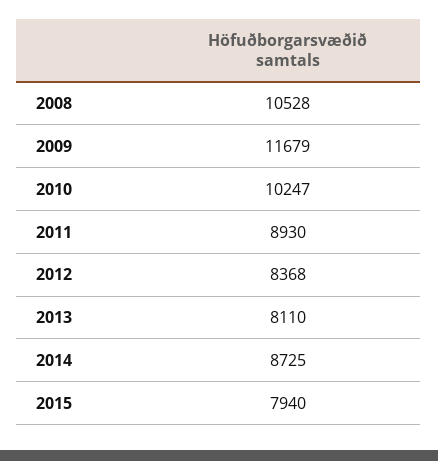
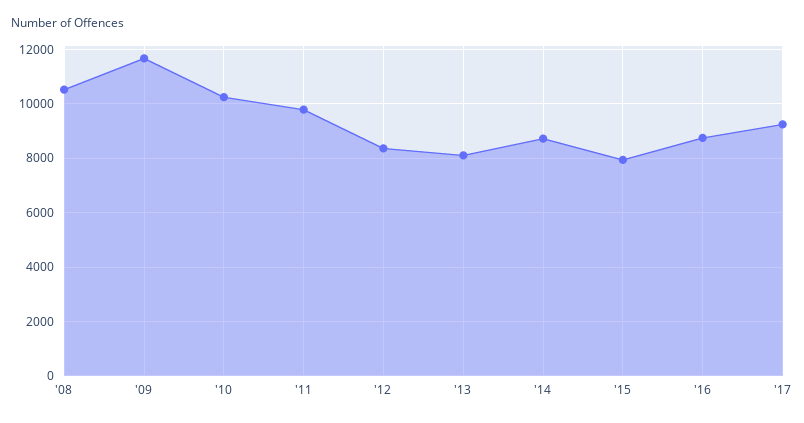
2011: 8930 -> 9750
'16: none -> 8750
'17: none -> 9250

